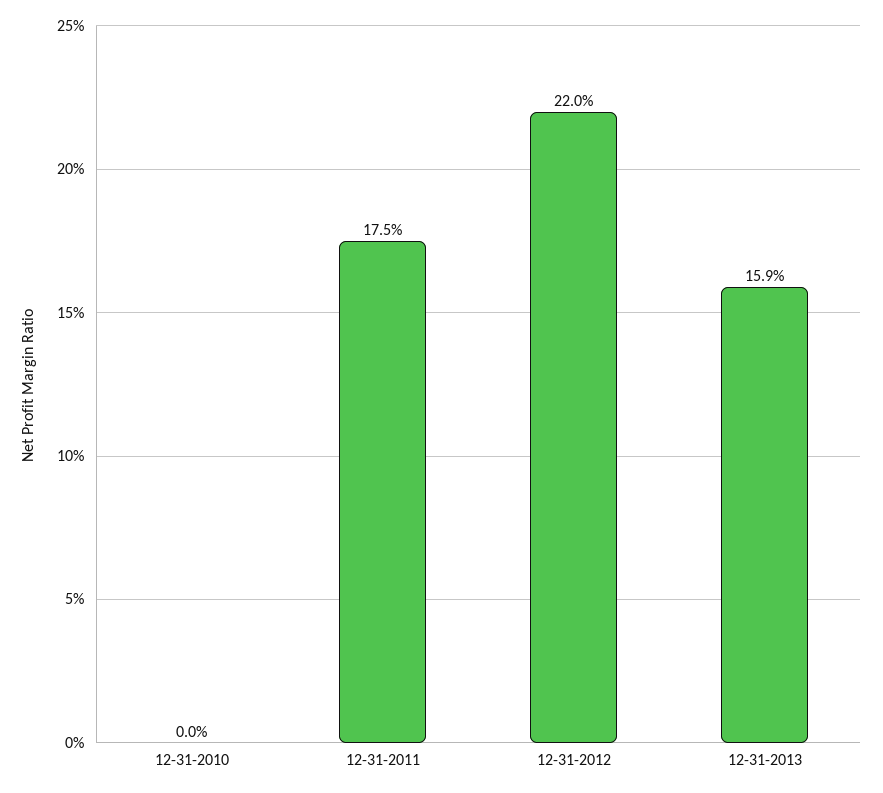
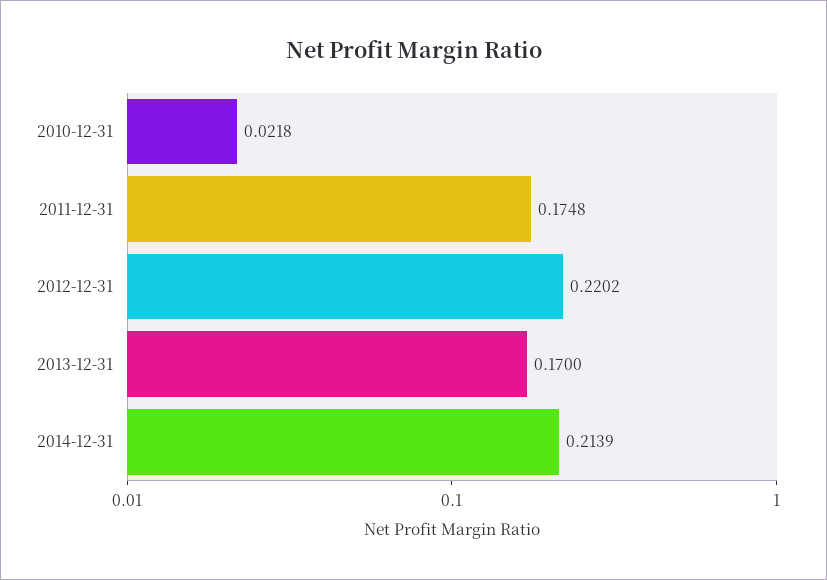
12-31-2010: 0 -> 0.0218
12-31-2013: 0.159 -> 0.17
2014-12-31: none -> 0.2139

